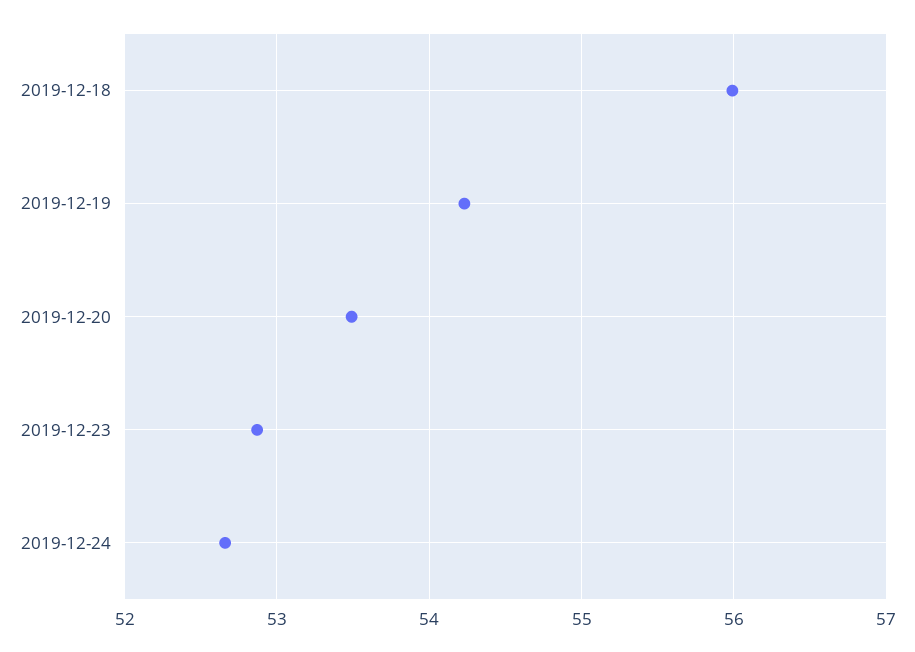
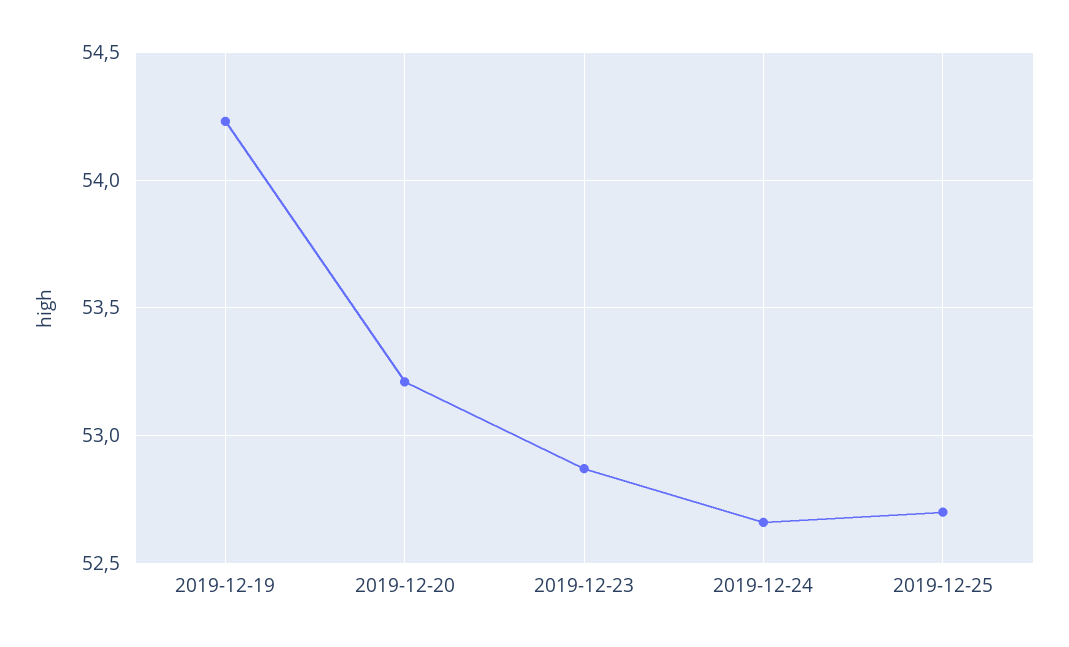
2019-12-18: 56 -> none
2019-12-20: 53.5 -> 53.2
2019-12-25: none -> 52.7

